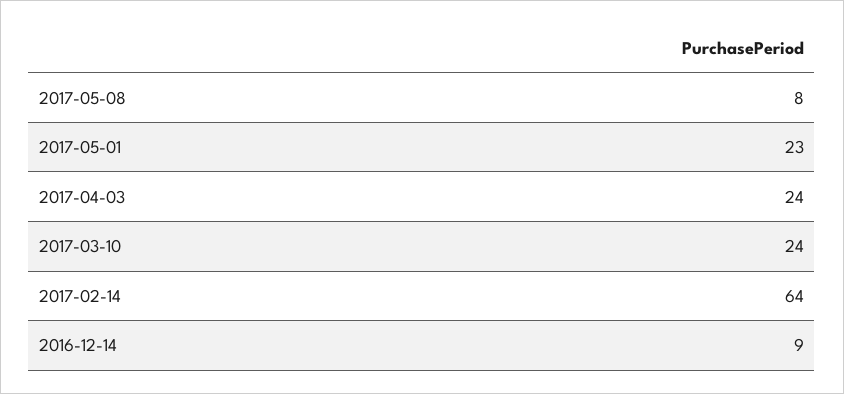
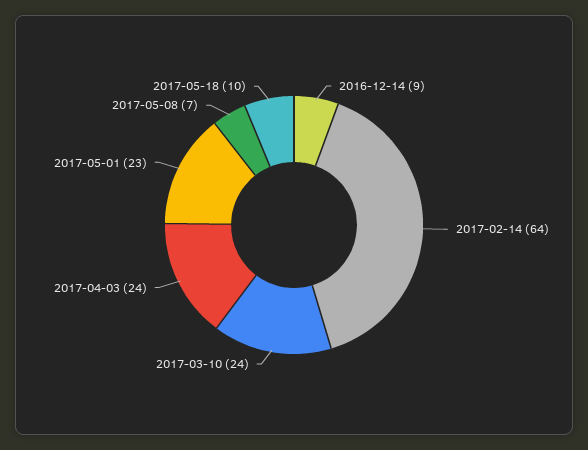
2017-05-08: 8 -> 7
2017-05-18: none -> 10

